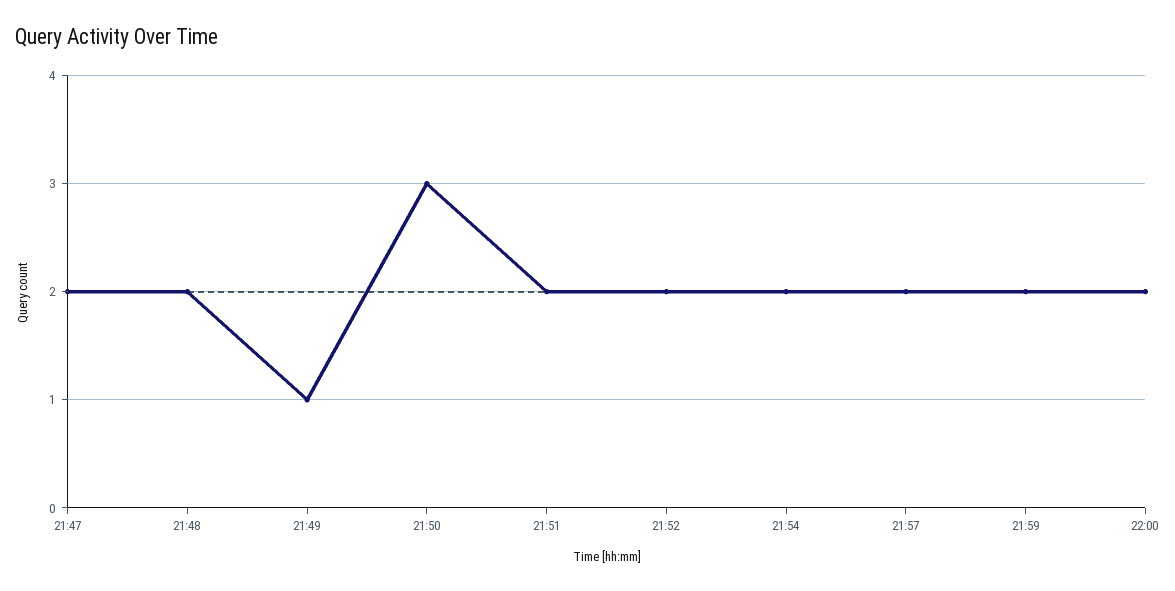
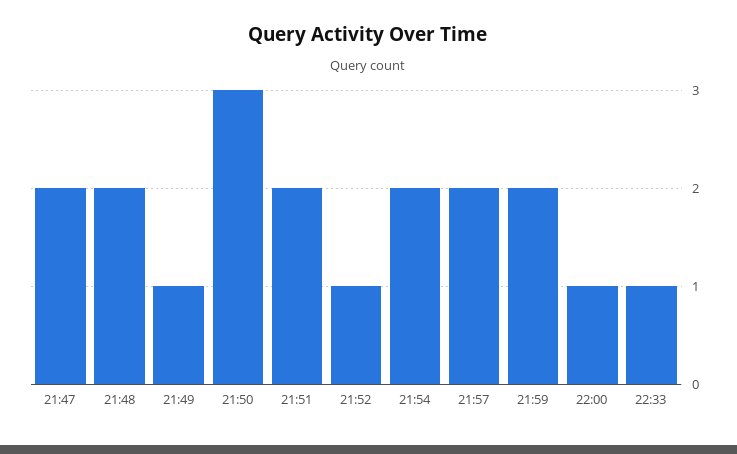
21:52: 2 -> 1
22:00: 2 -> 1
22:33: none -> 1

